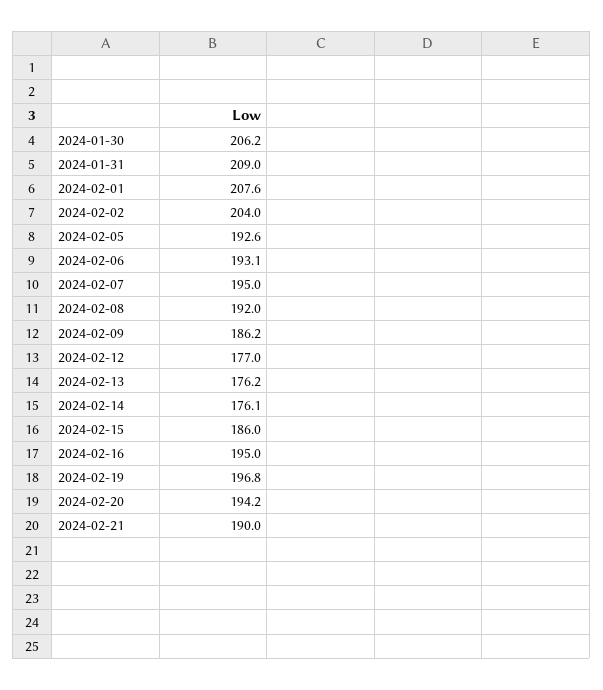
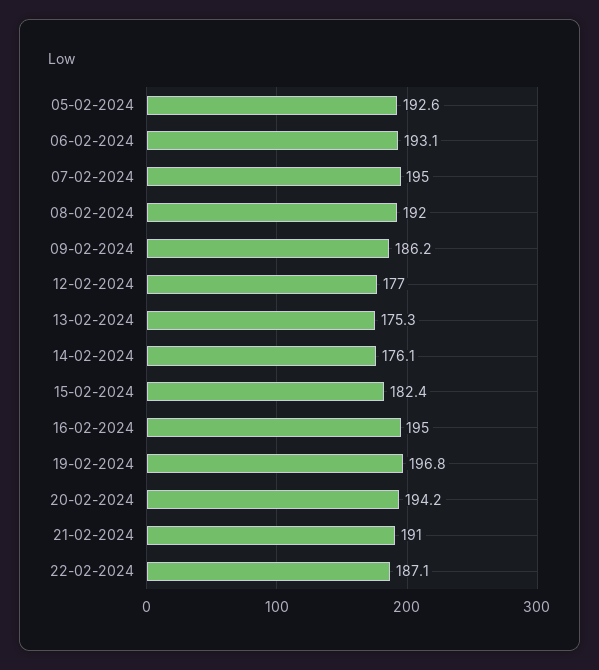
2024-01-30: 206.2 -> none
2024-01-31: 209 -> none
2024-02-01: 207.6 -> none
2024-02-02: 204 -> none
2024-02-13: 176.2 -> 175.3
2024-02-15: 186 -> 182.4
2024-02-21: 190 -> 191
22-02-2024: none -> 187.1

